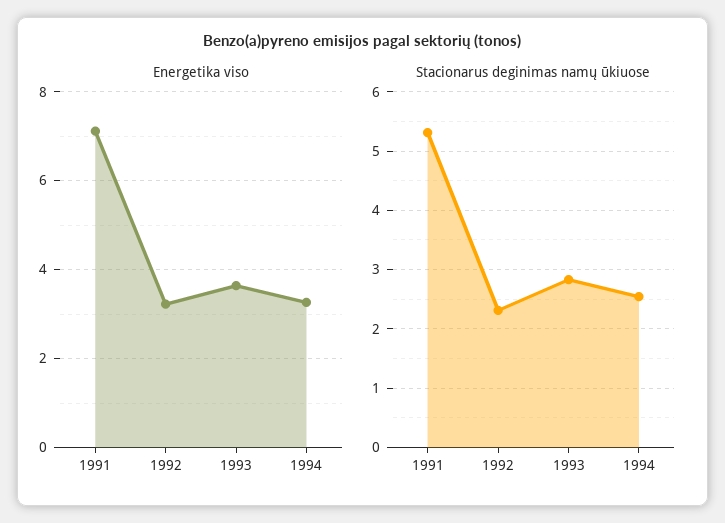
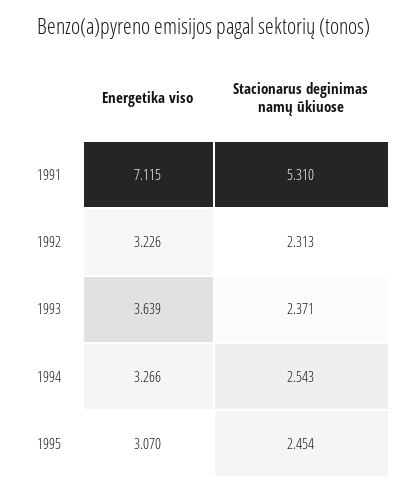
Stacionarus deginimas namų ūkiuose, 1993: 2.8 -> 2.371
Energetika viso, 1995: none -> 3.07
Stacionarus deginimas namų ūkiuose, 1995: none -> 2.454

